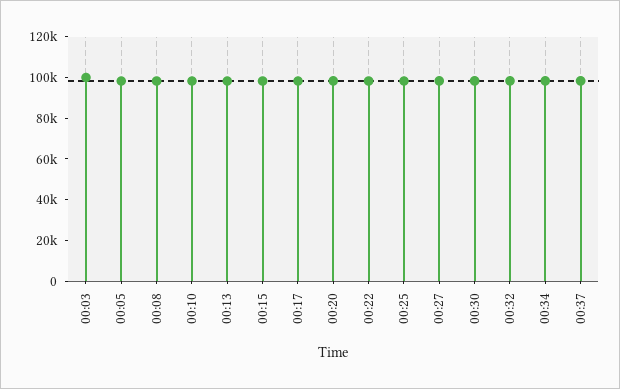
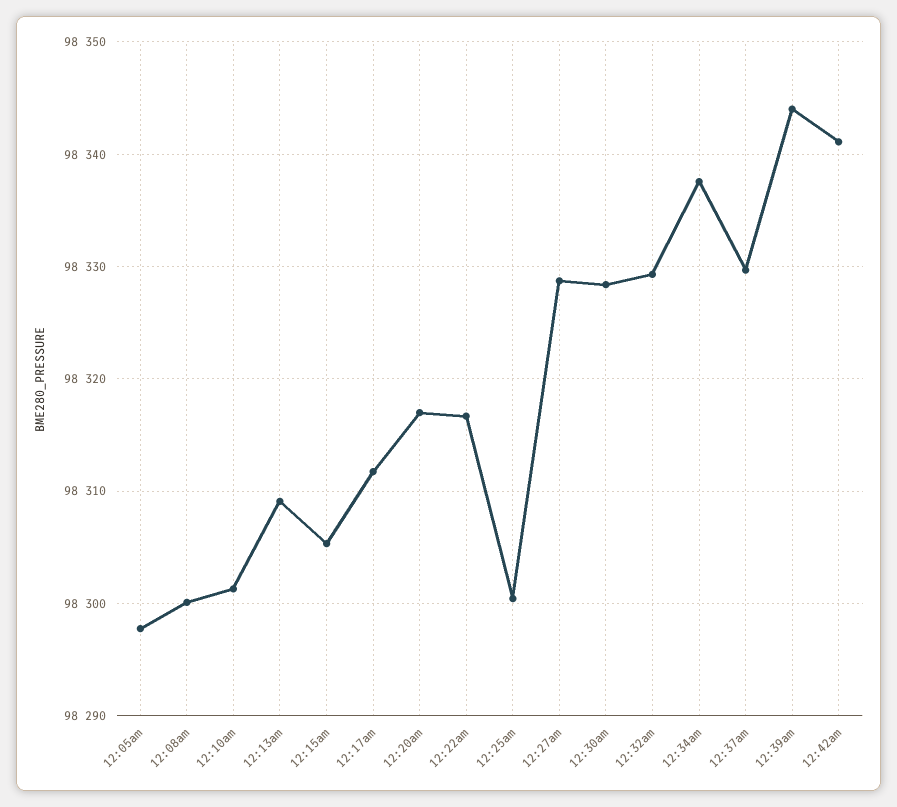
00:03: 100000 -> none
12:39am: none -> 98344
12:42am: none -> 98341

